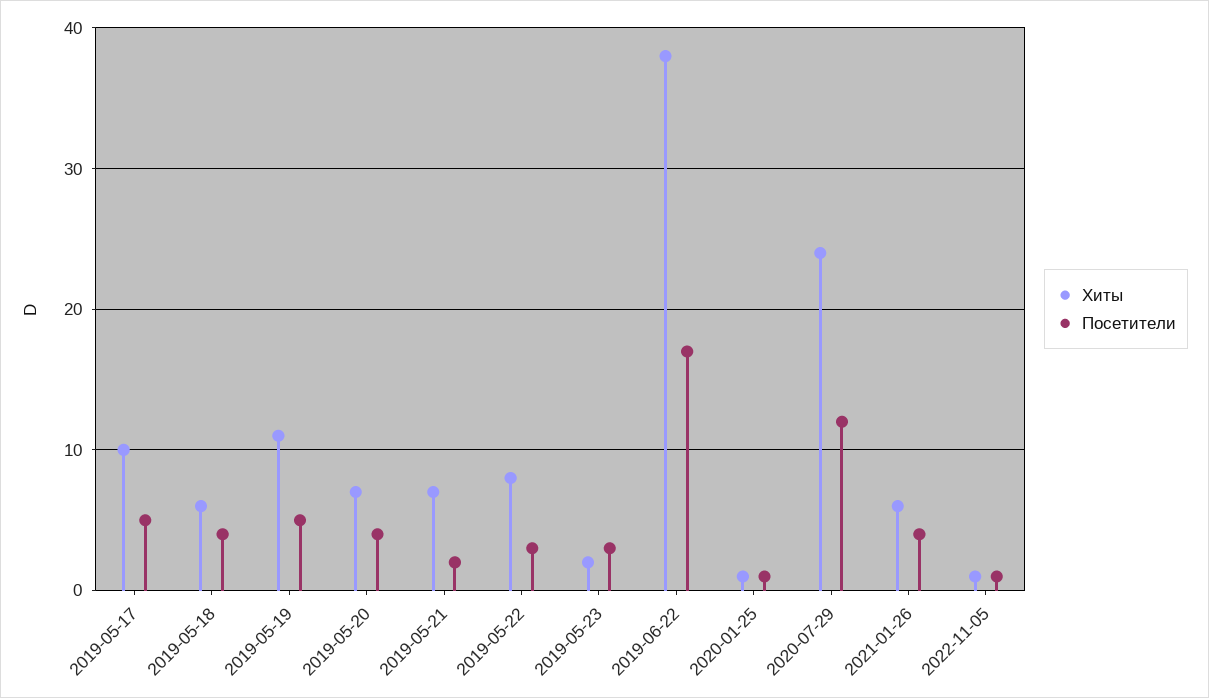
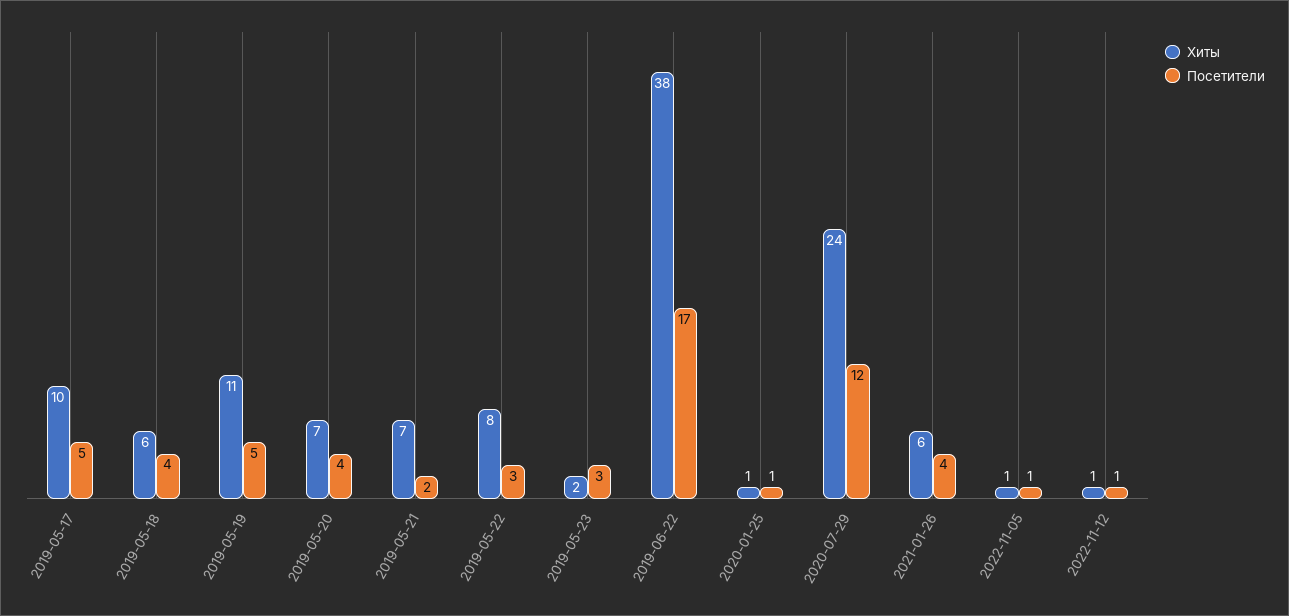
Хиты, 2022-11-12: none -> 1
Посетители, 2022-11-12: none -> 1

